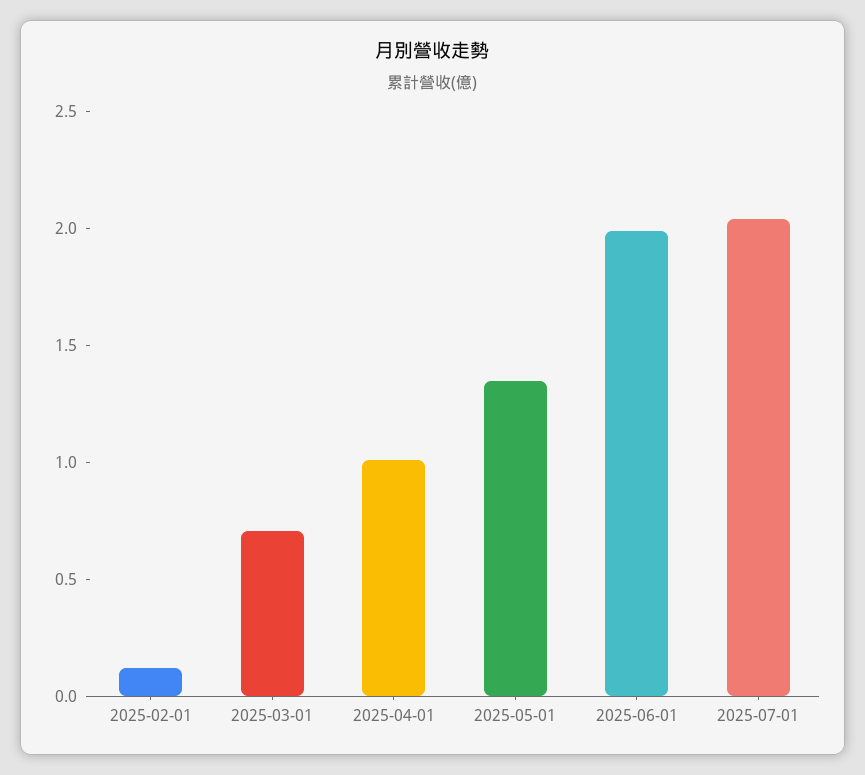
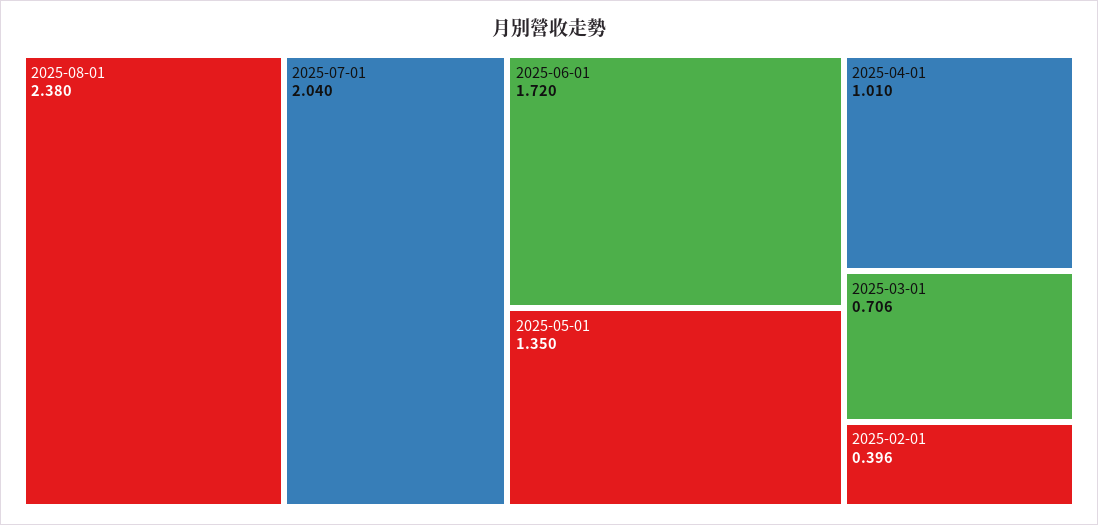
2025-02-01: 0.1 -> 0.396
2025-06-01: 2 -> 1.72
2025-08-01: none -> 2.38

